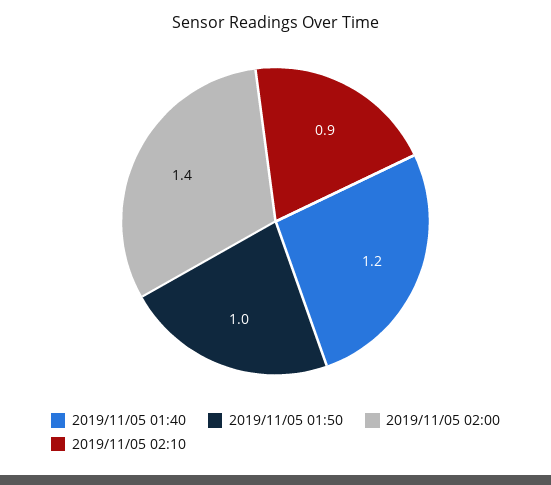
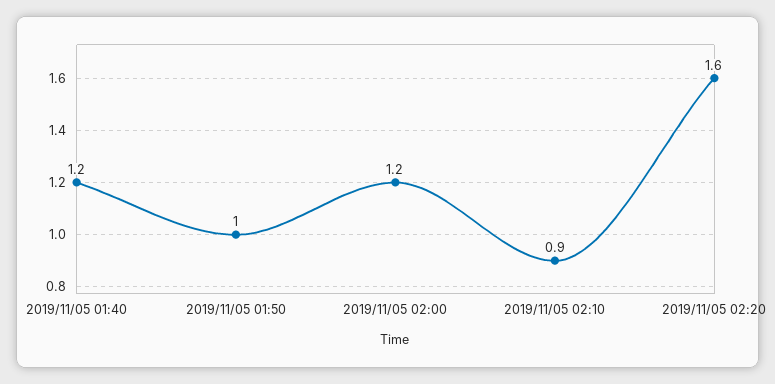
2019/11/05 02:00: 1.4 -> 1.2
2019/11/05 02:20: none -> 1.6

